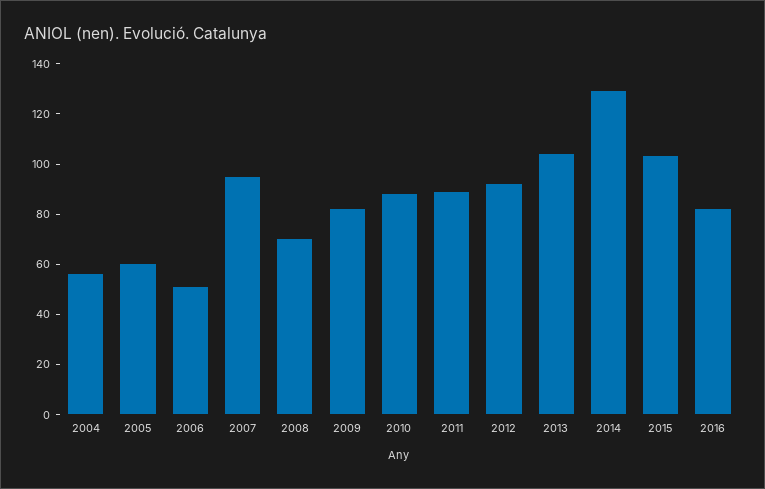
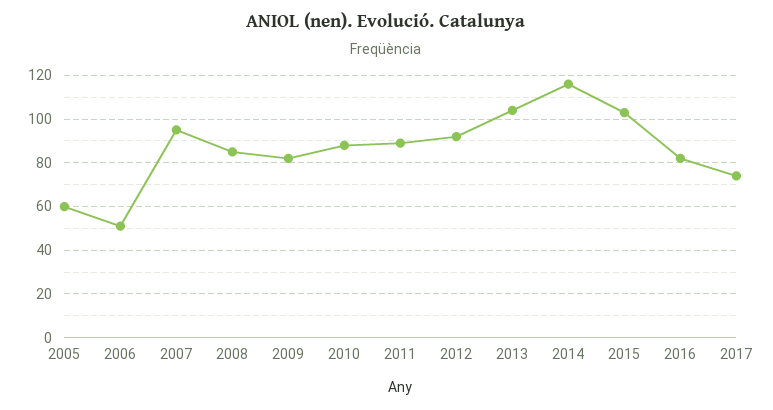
2004: 55 -> none
2008: 70 -> 85
2014: 130 -> 115
2017: none -> 75

